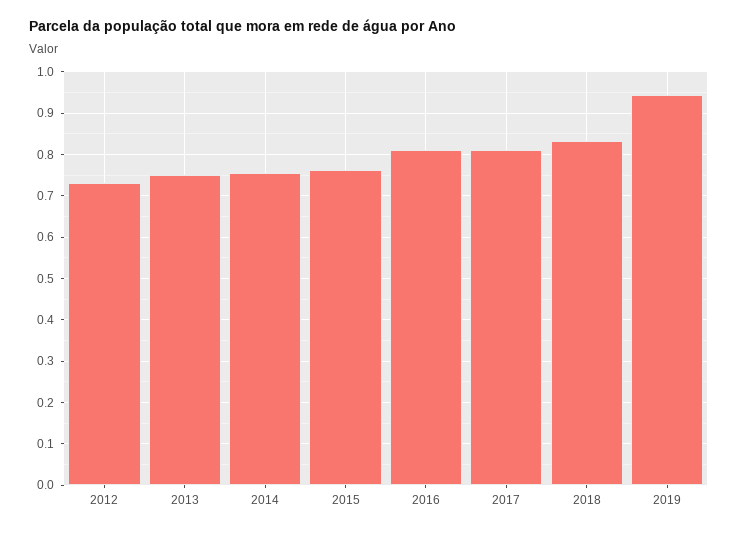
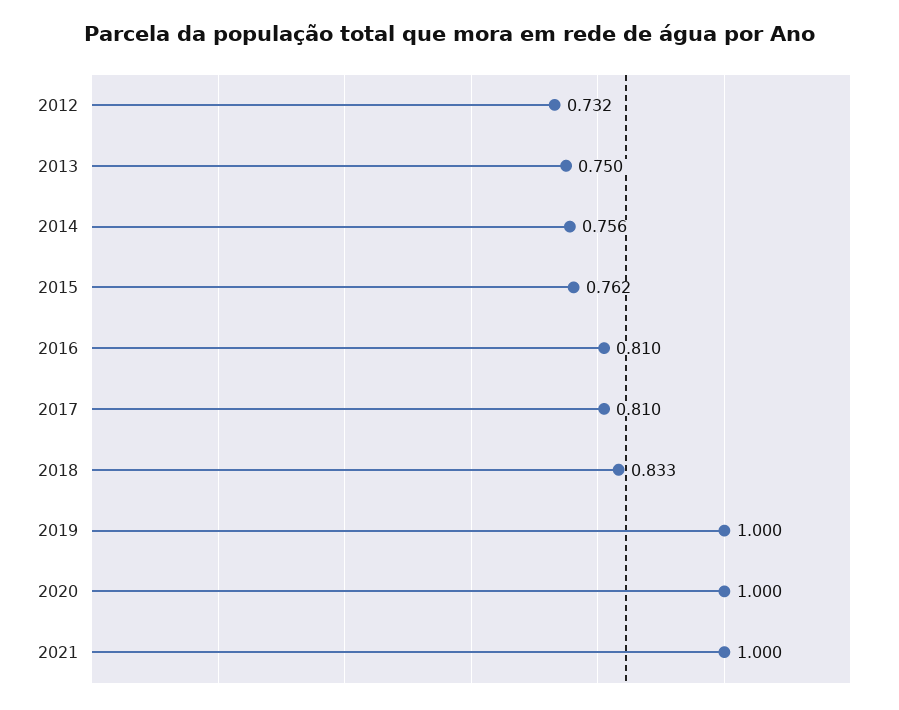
2019: 0.94 -> 1
2020: none -> 1
2021: none -> 1

